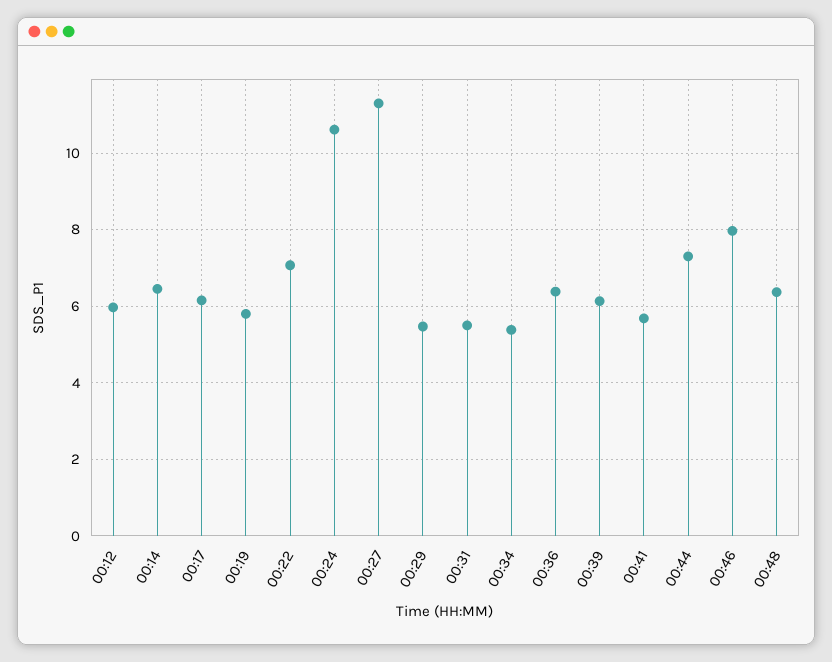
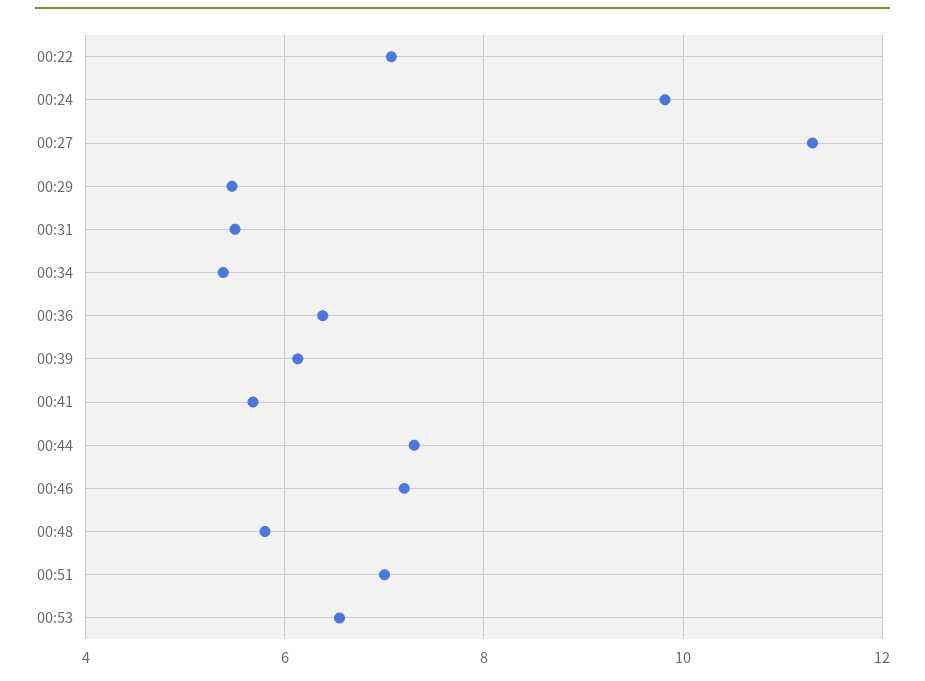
00:12: 6 -> none
00:14: 6.4 -> none
00:17: 6.2 -> none
00:19: 5.8 -> none
00:24: 10.6 -> 9.8
00:46: 8 -> 7.2
00:48: 6.4 -> 5.8
00:51: none -> 7
00:53: none -> 6.6

